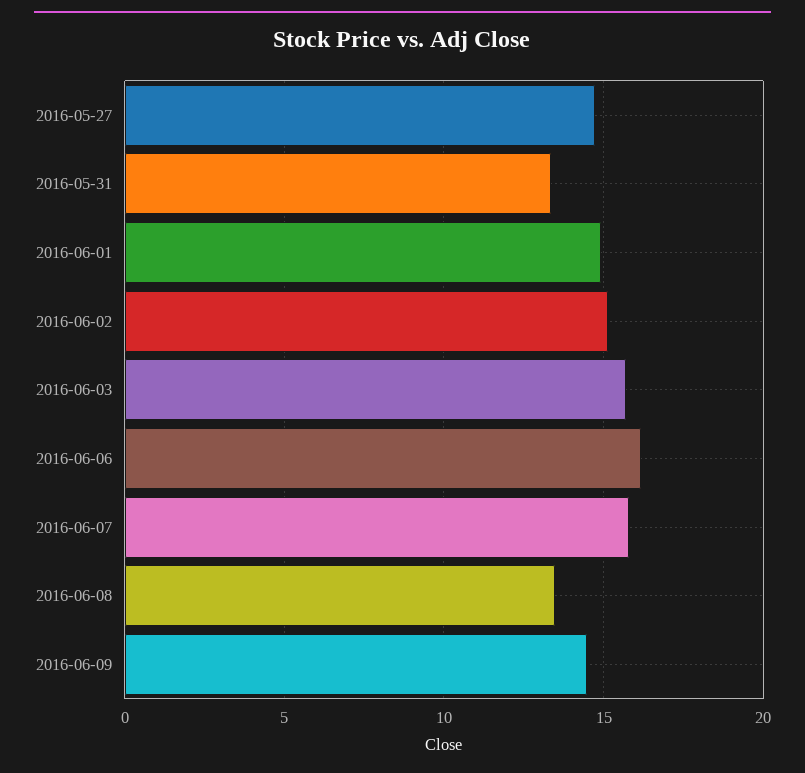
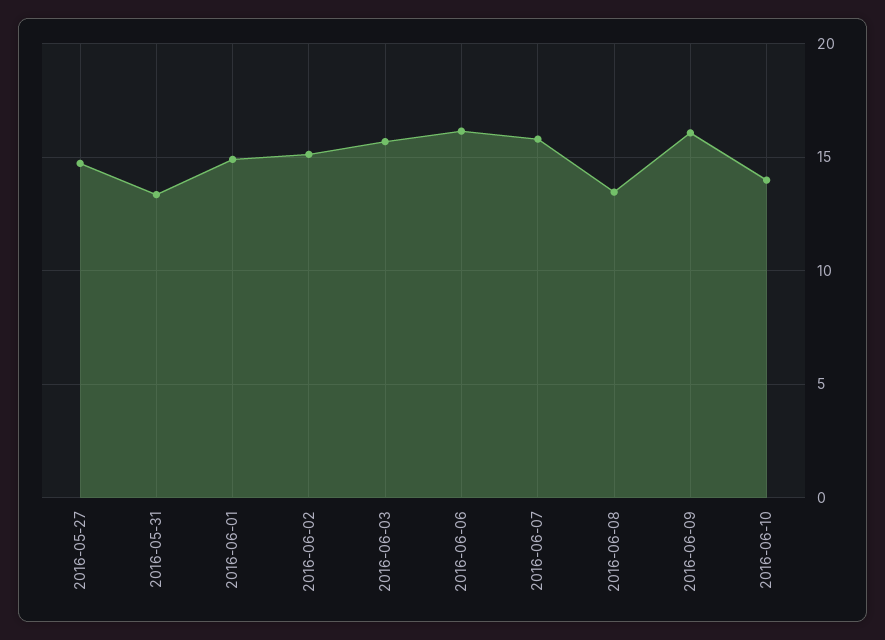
2016-06-09: 14.5 -> 16
2016-06-10: none -> 14

